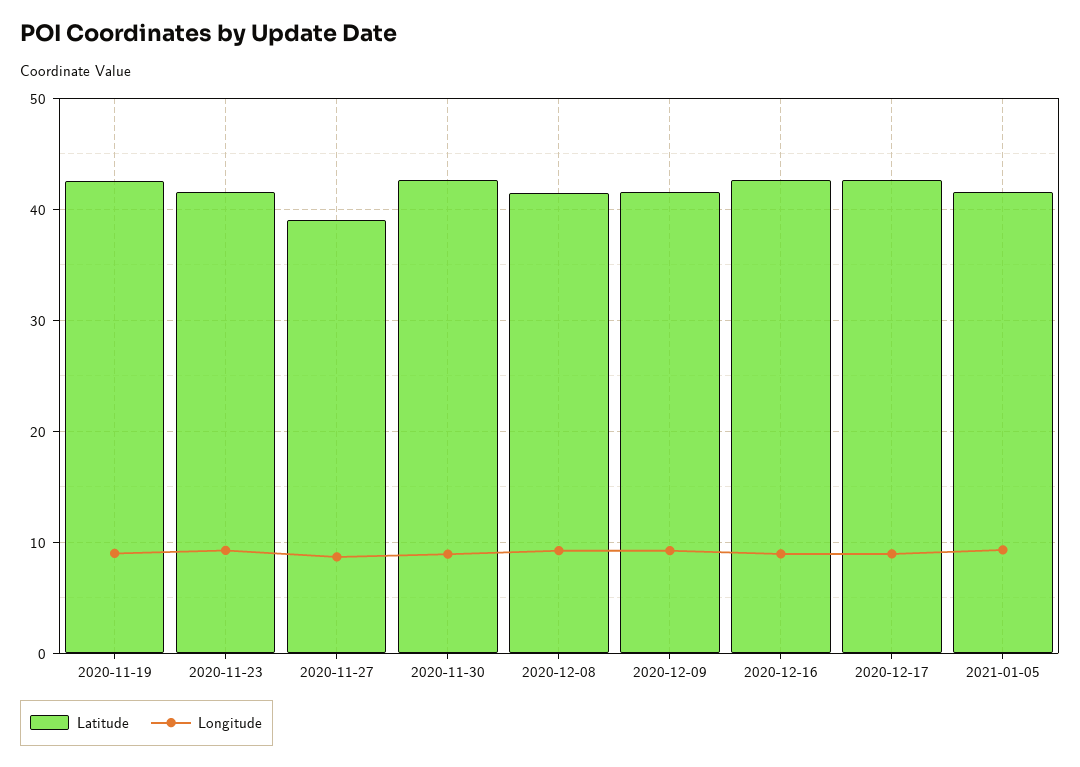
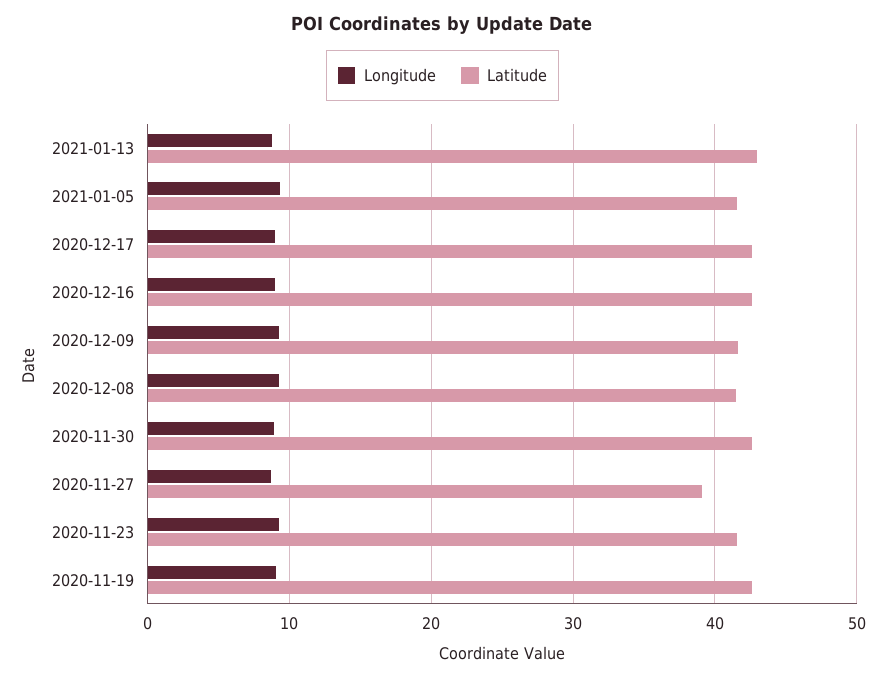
Longitude, 2021-01-13: none -> 9
Latitude, 2021-01-13: none -> 43

